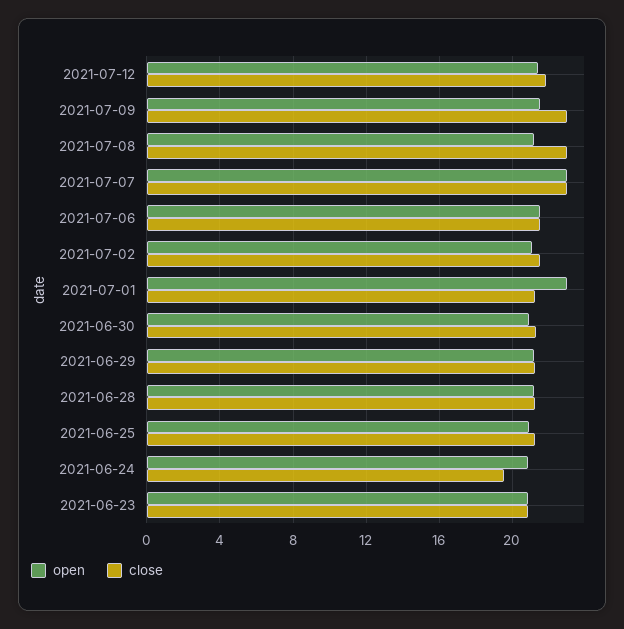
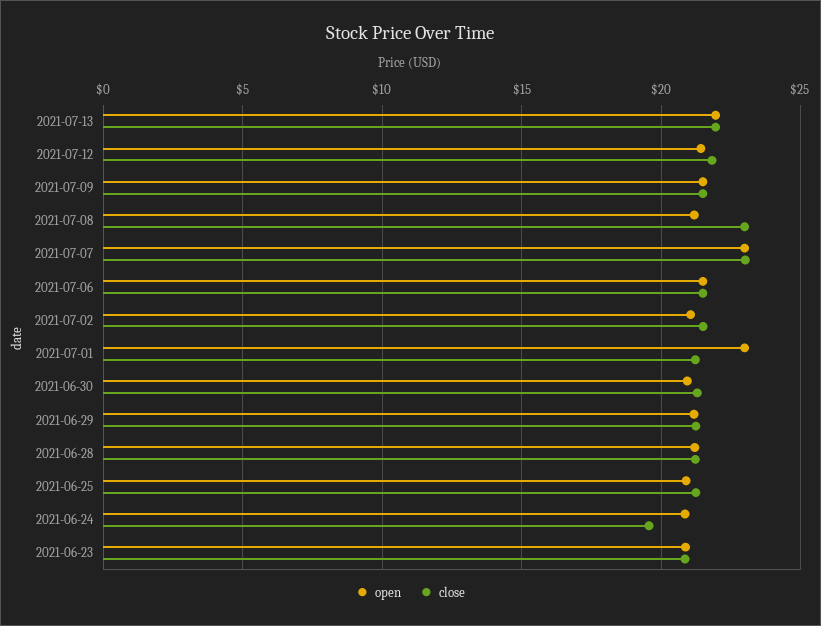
close, 2021-07-09: 23 -> 21.5
open, 2021-07-13: none -> 22
close, 2021-07-13: none -> 22

